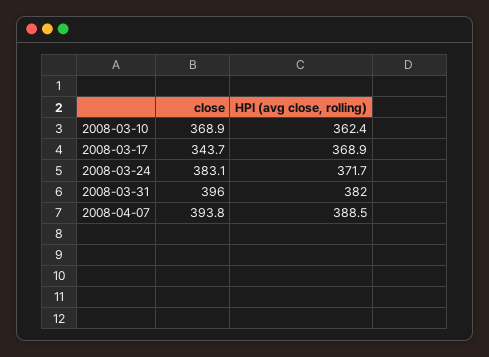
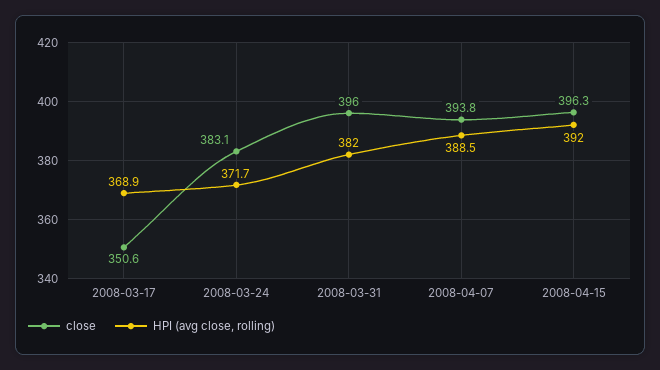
close, 2008-03-10: 368.9 -> none
HPI (avg close, rolling), 2008-03-10: 362.4 -> none
close, 2008-03-17: 343.7 -> 350.6
close, 2008-04-15: none -> 396.3
HPI (avg close, rolling), 2008-04-15: none -> 392

